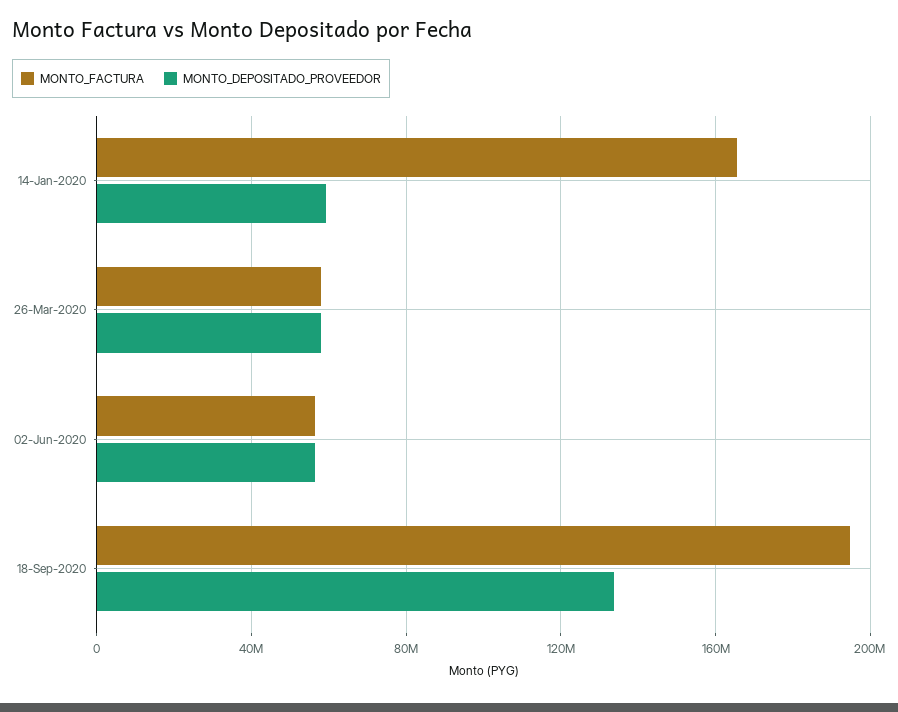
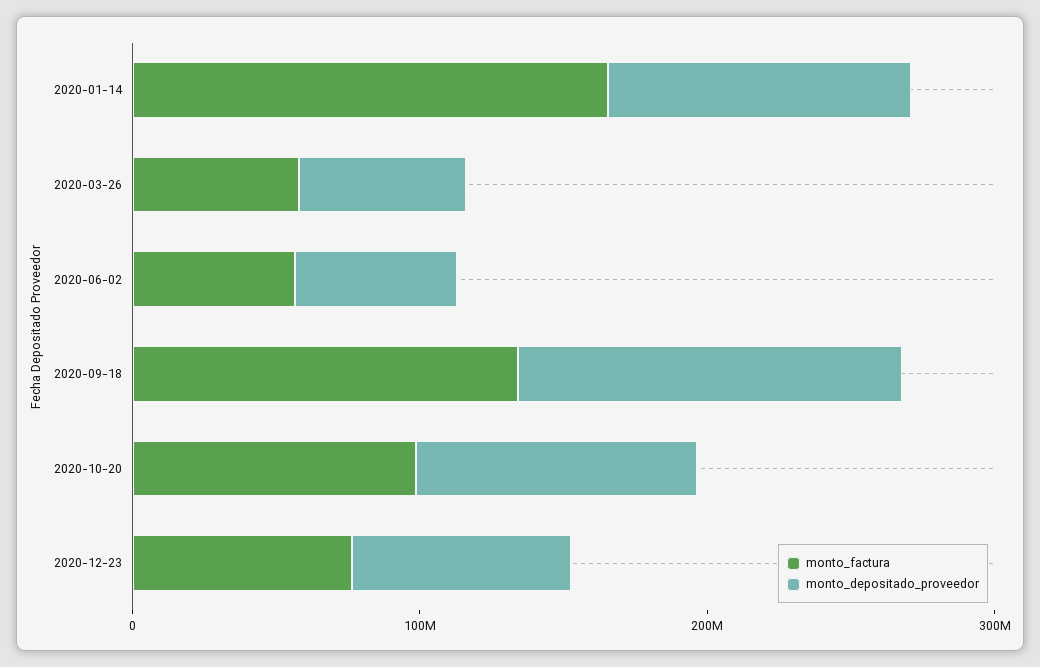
MONTO_DEPOSITADO_PROVEEDOR, 14-Jan-2020: 60000000 -> 100000000
MONTO_FACTURA, 18-Sep-2020: 195000000 -> 140000000
MONTO_FACTURA, 2020-10-20: none -> 100000000
MONTO_DEPOSITADO_PROVEEDOR, 2020-10-20: none -> 100000000
MONTO_FACTURA, 2020-12-23: none -> 80000000
MONTO_DEPOSITADO_PROVEEDOR, 2020-12-23: none -> 80000000

